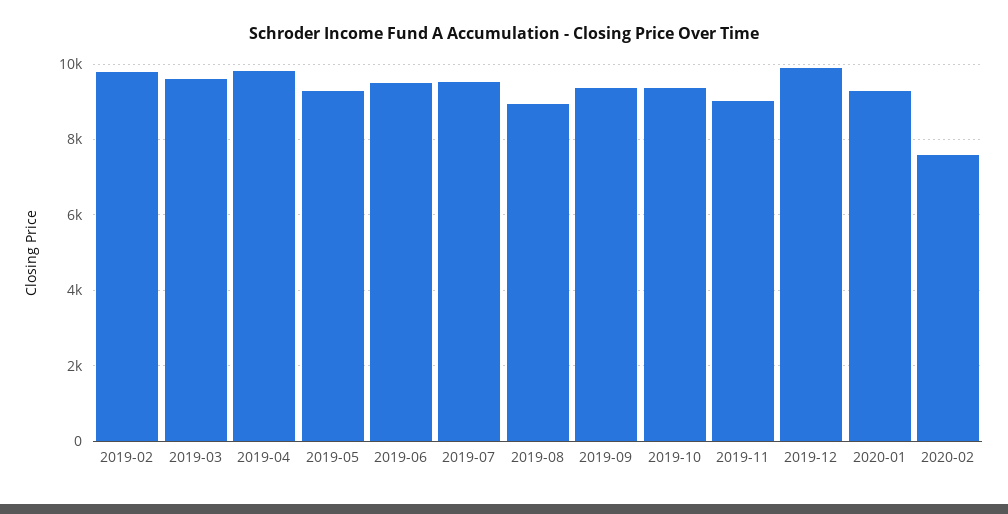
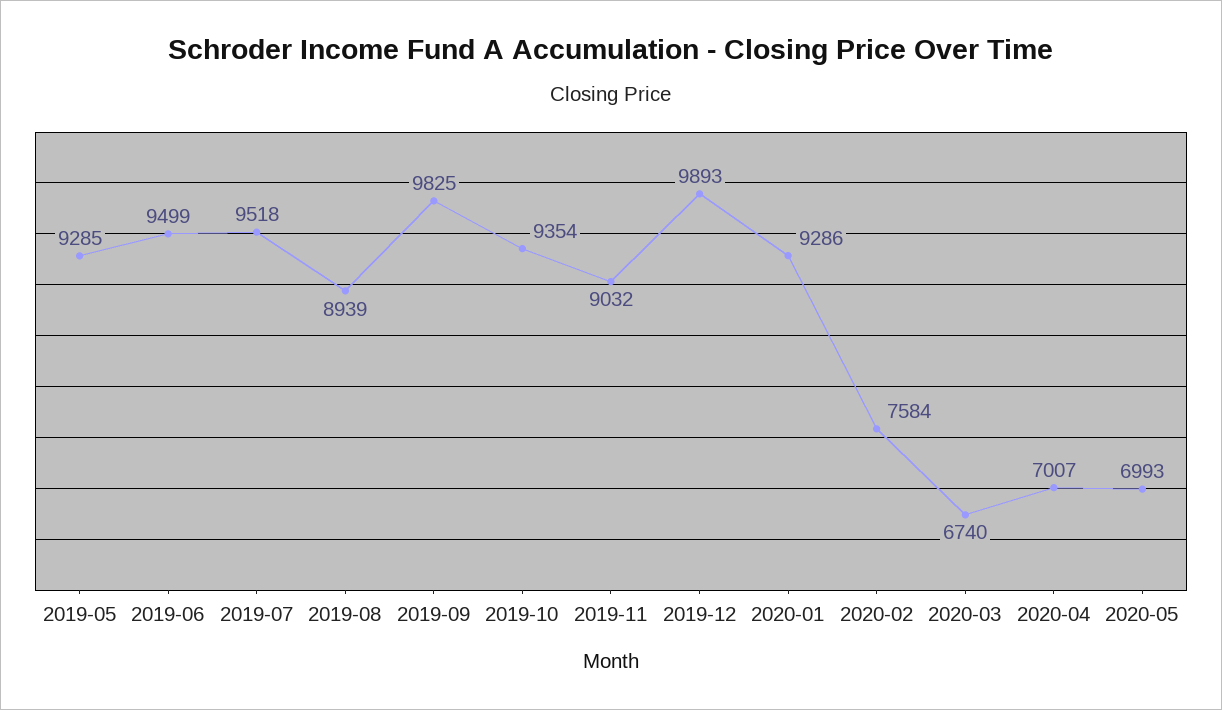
2019-02: 9800 -> none
2019-03: 9600 -> none
2019-04: 9800 -> none
2019-09: 9400 -> 9825
2020-03: none -> 6740
2020-04: none -> 7007
2020-05: none -> 6993

